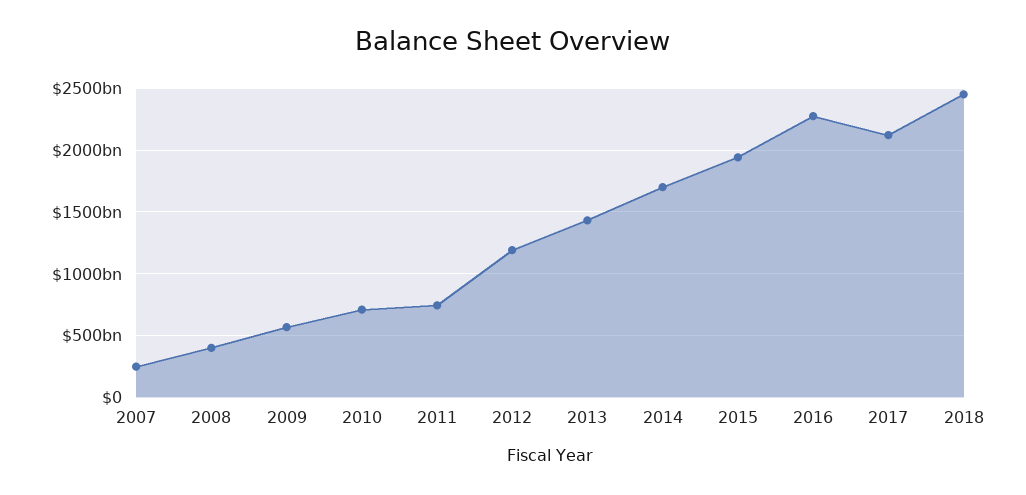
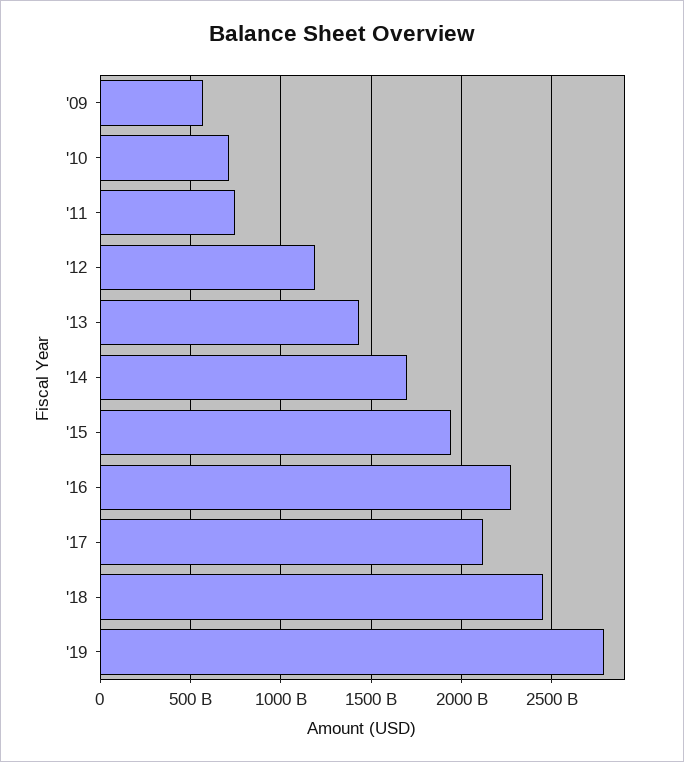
2007: 250000000000 -> none
2008: 400000000000 -> none
'19: none -> 2800000000000

